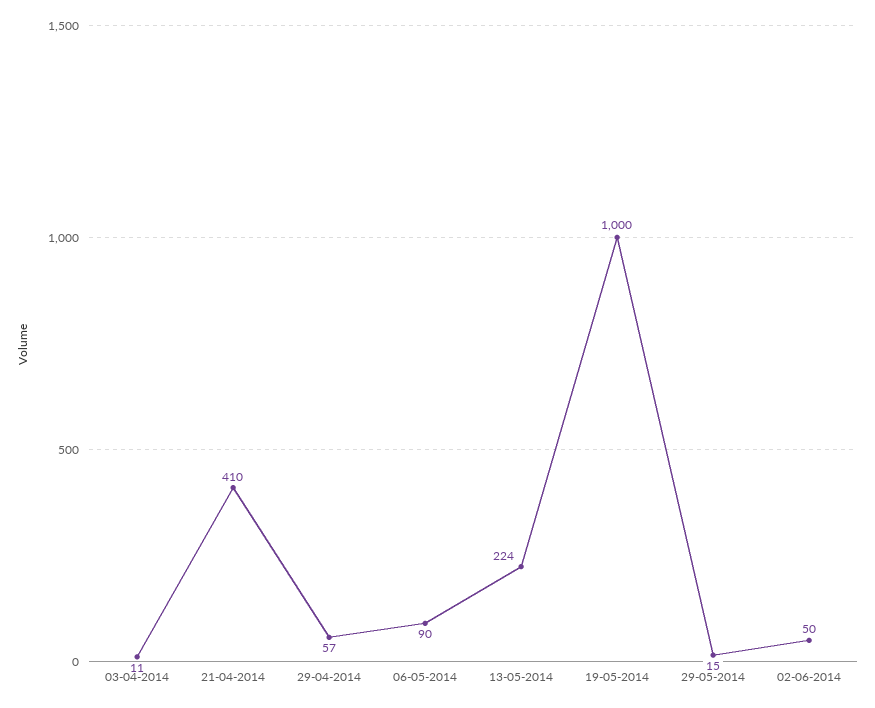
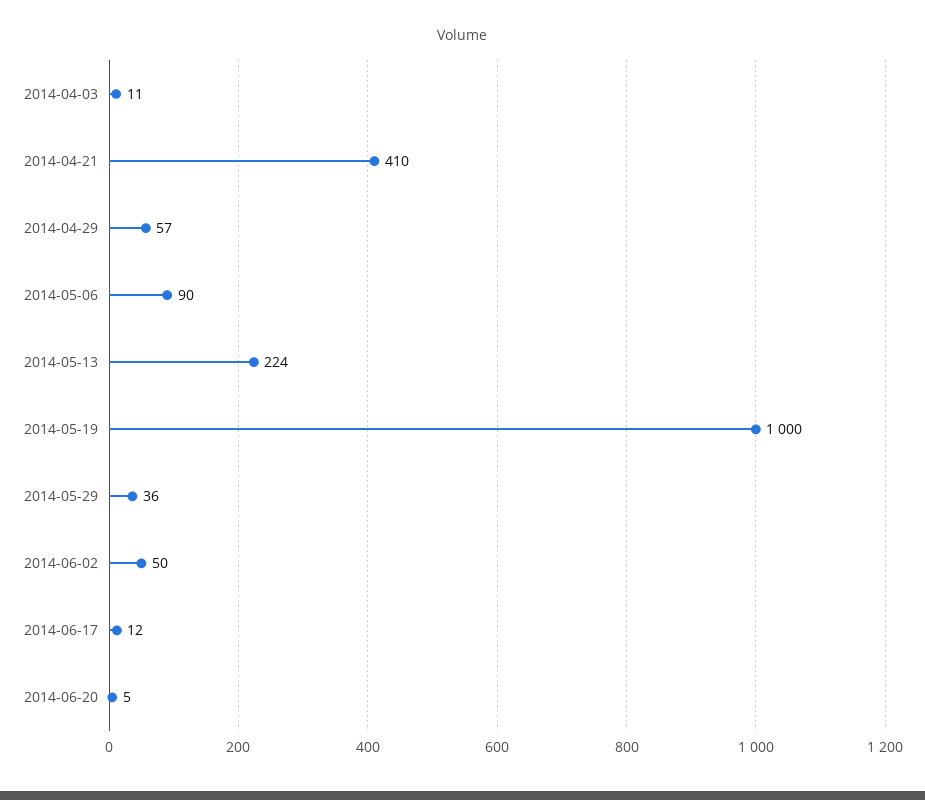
29-05-2014: 15 -> 36
2014-06-17: none -> 12
2014-06-20: none -> 5

